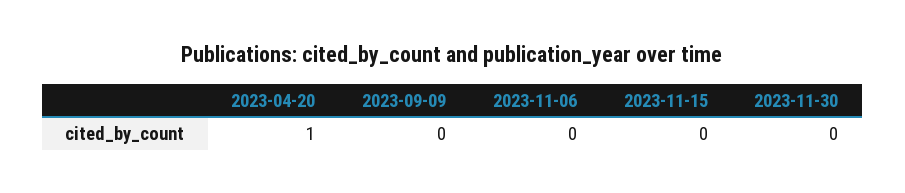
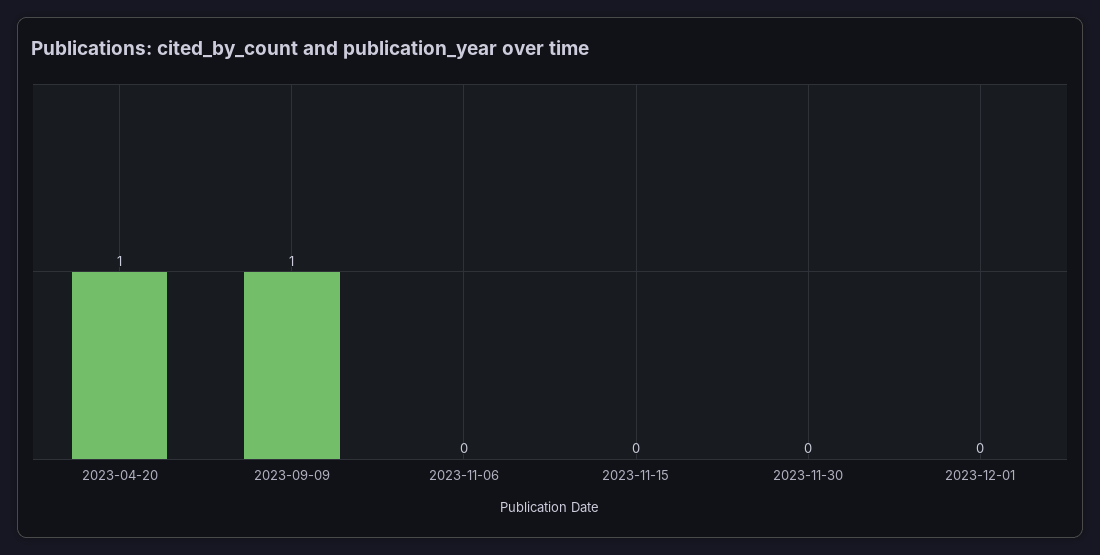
2023-09-09: 0 -> 1
2023-12-01: none -> 0

